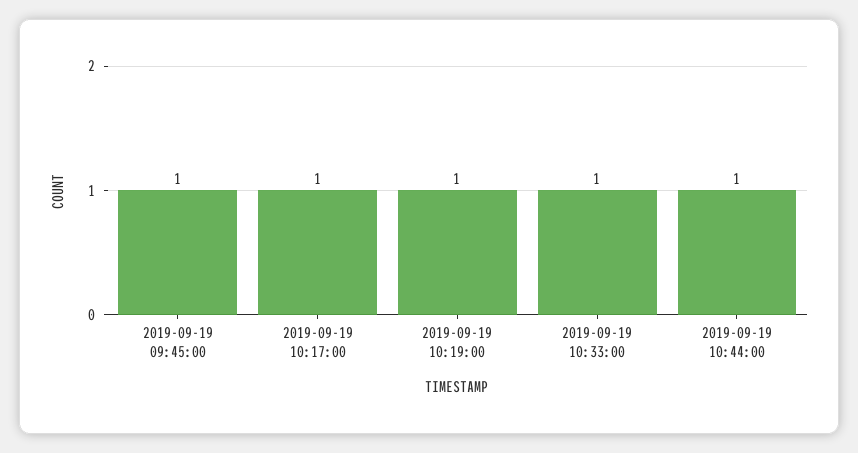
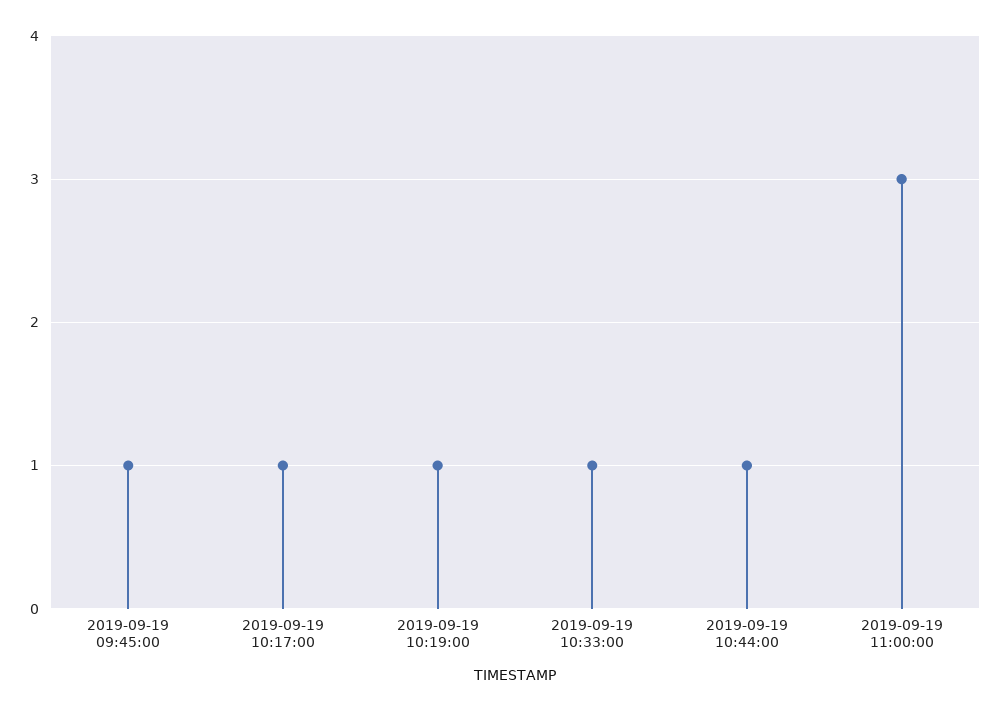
2019-09-19 11:00:00: none -> 3

